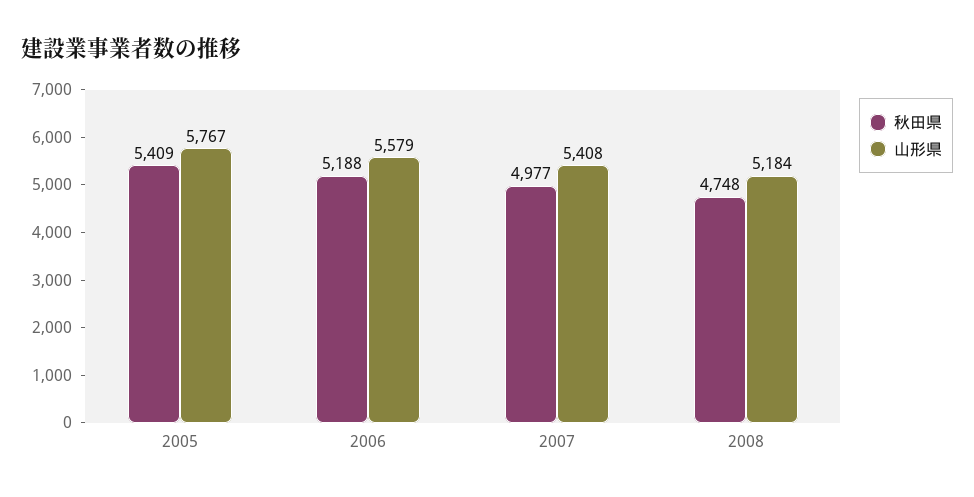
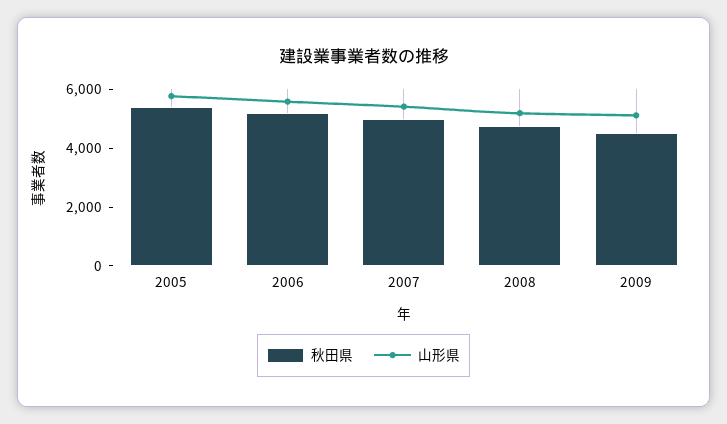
秋田県, 2009: none -> 4500
山形県, 2009: none -> 5000

